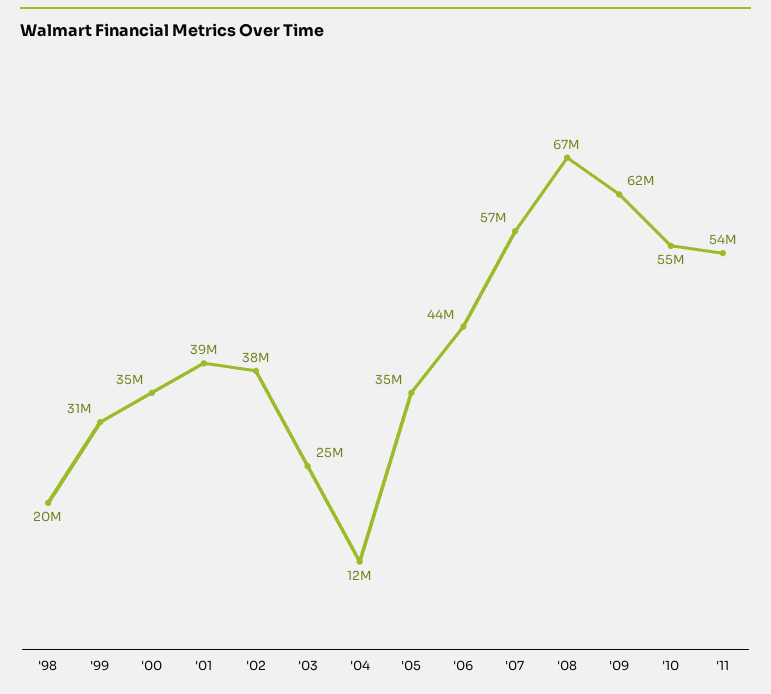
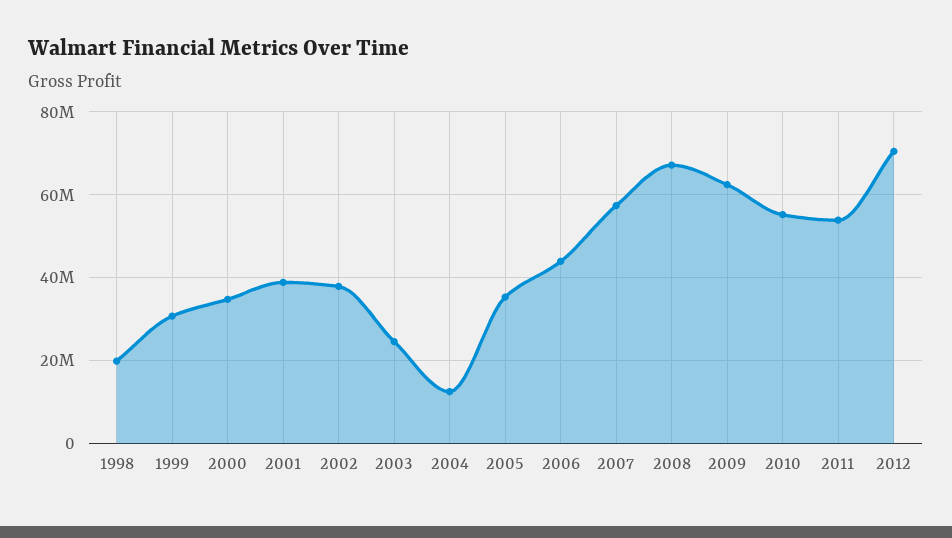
2012: none -> 70000000

